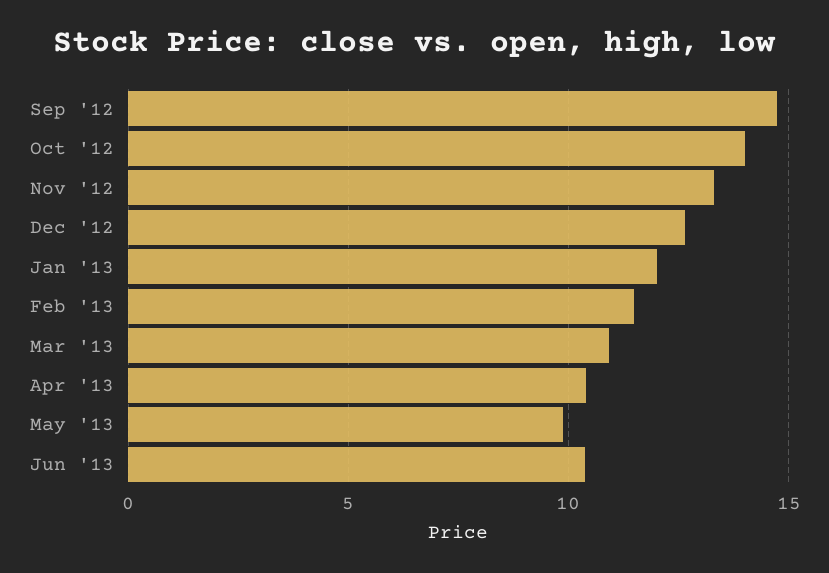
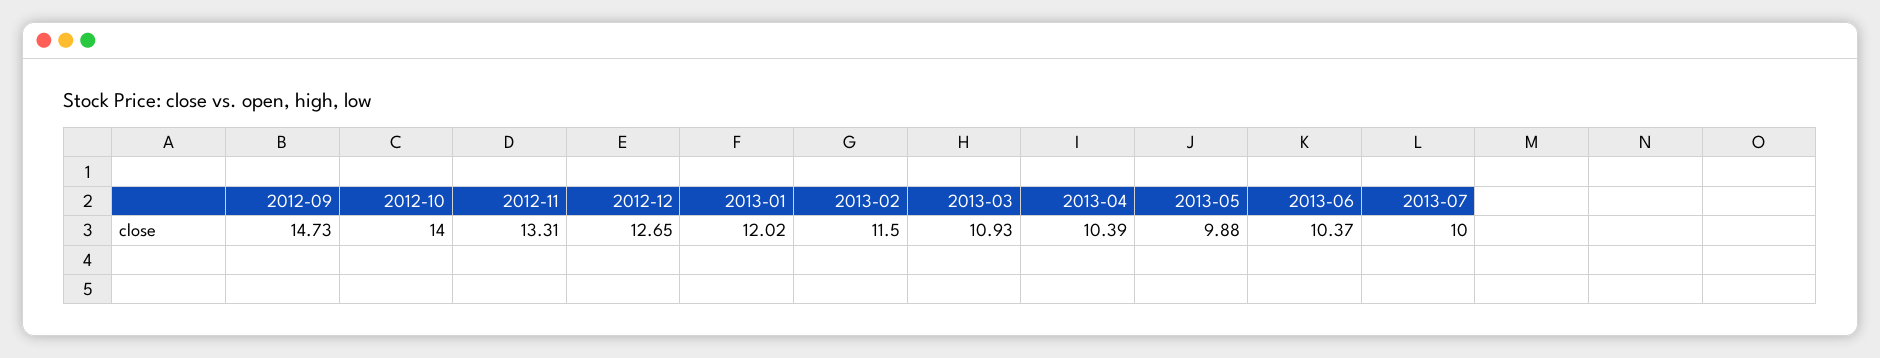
2013-07: none -> 10

